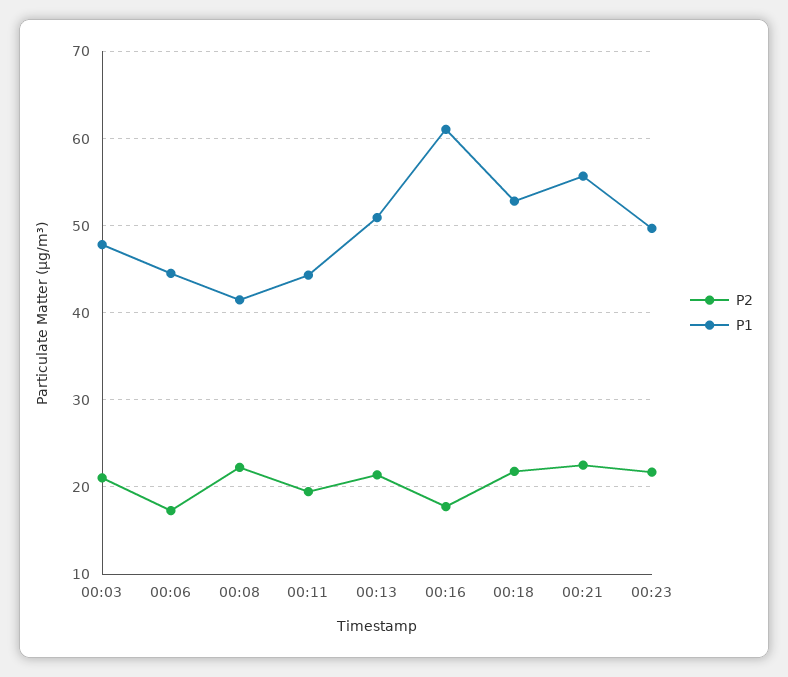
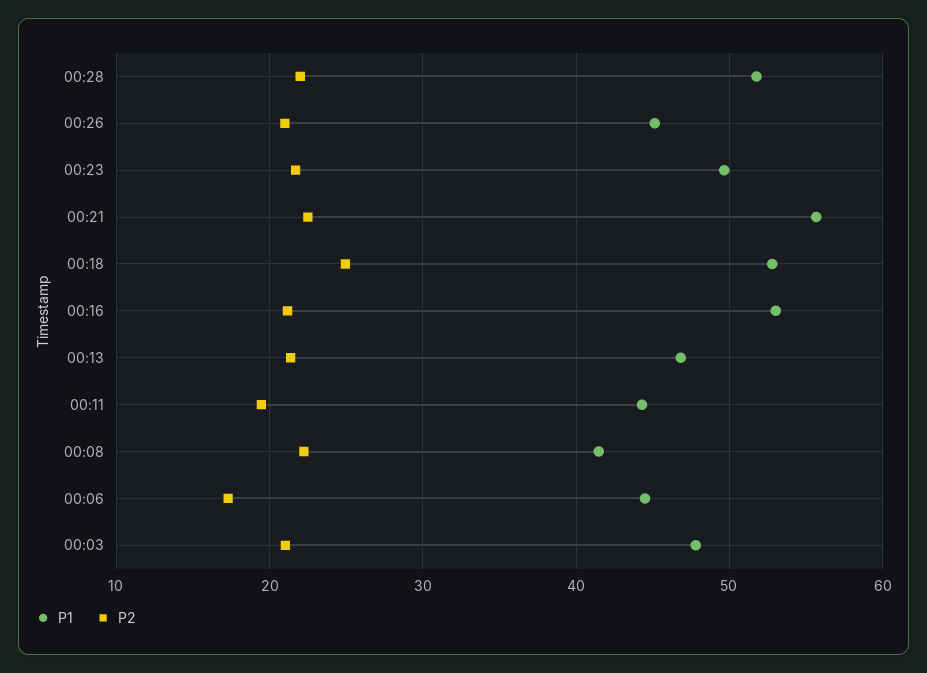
P1, 00:13: 51 -> 47
P2, 00:16: 18 -> 21
P1, 00:16: 61 -> 53
P2, 00:18: 22 -> 25
P1, 00:28: none -> 52
P2, 00:28: none -> 22
P1, 00:26: none -> 45
P2, 00:26: none -> 21

